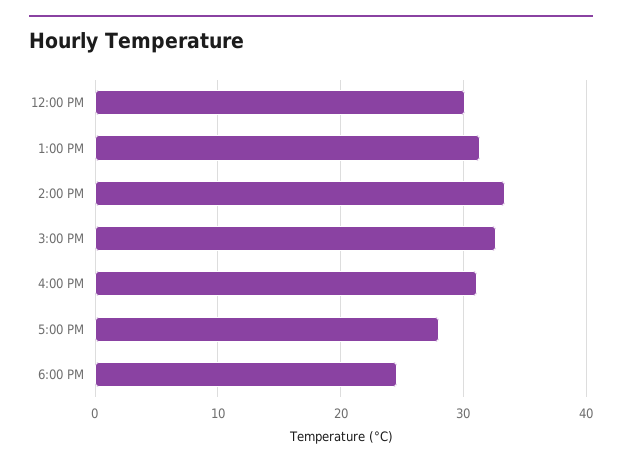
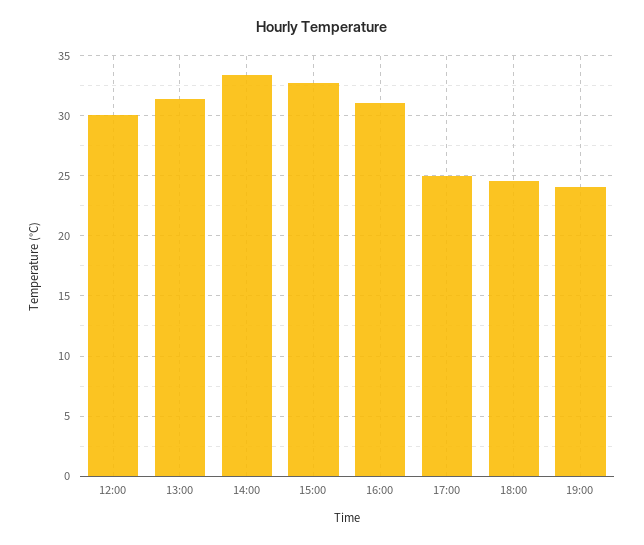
5:00 PM: 28 -> 25
19:00: none -> 24

